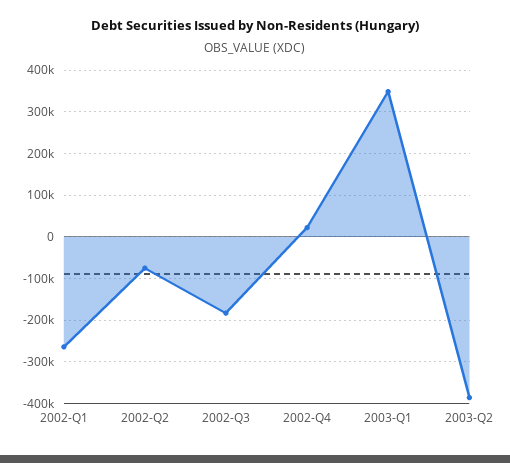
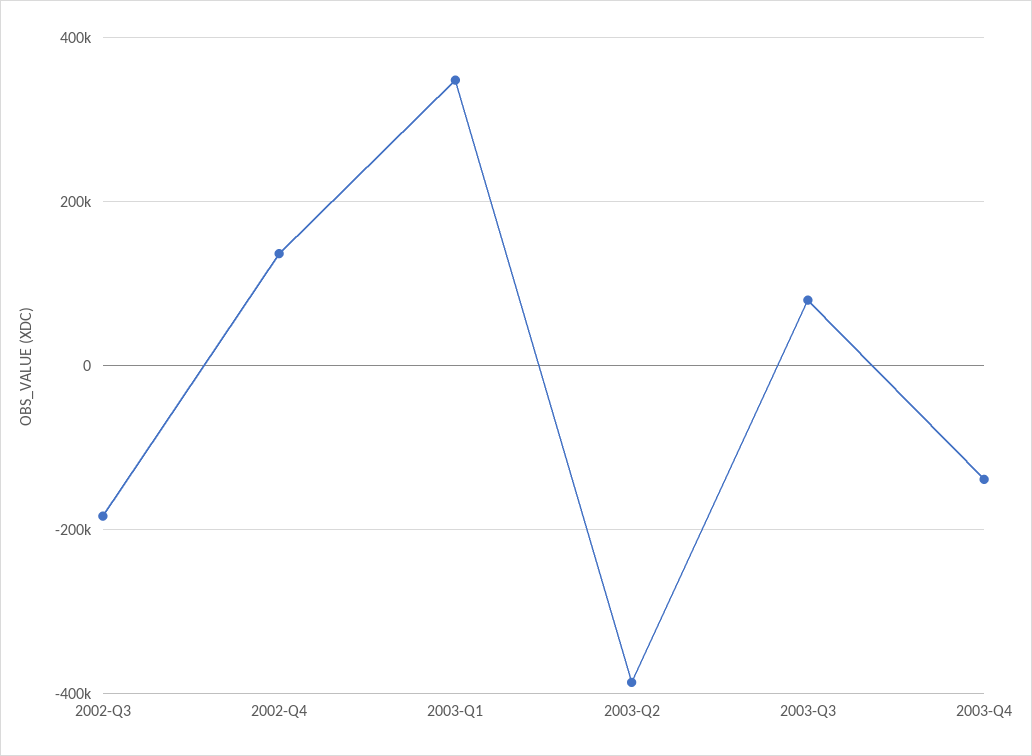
2002-Q1: -260000 -> none
2002-Q2: -80000 -> none
2002-Q4: 20000 -> 140000
2003-Q3: none -> 80000
2003-Q4: none -> -140000

